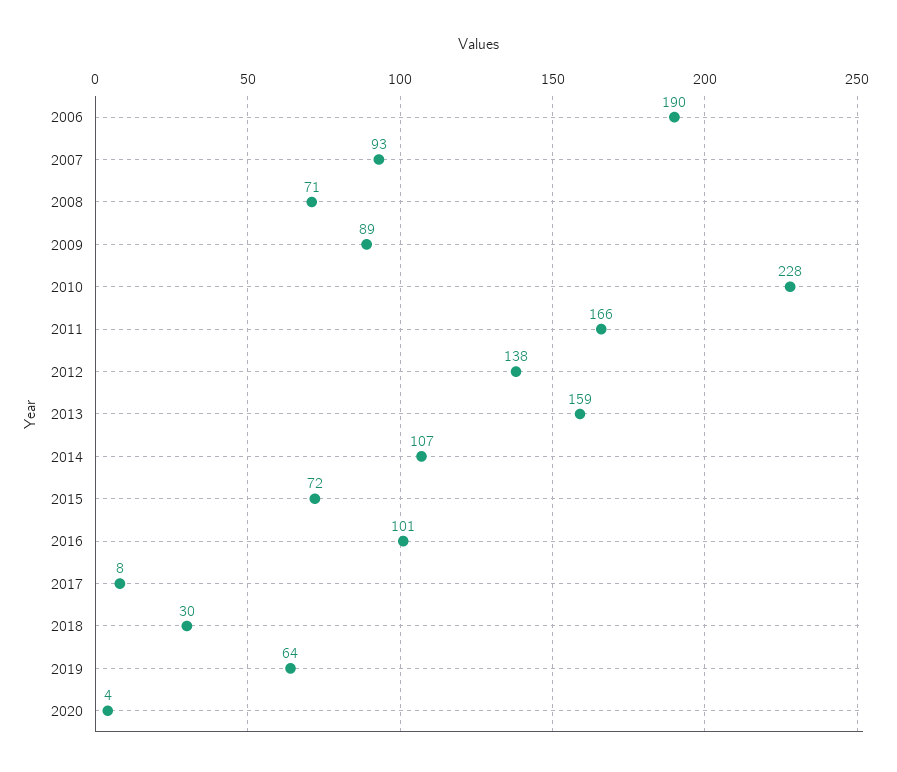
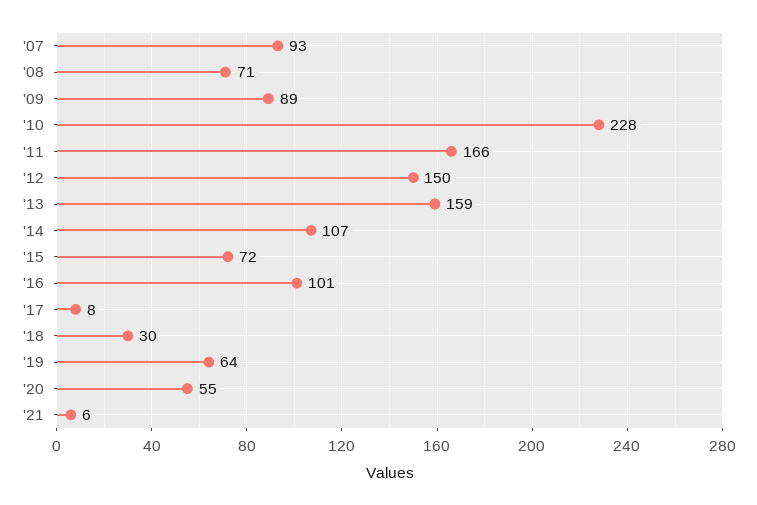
2006: 190 -> none
2012: 138 -> 150
2020: 4 -> 55
'21: none -> 6

